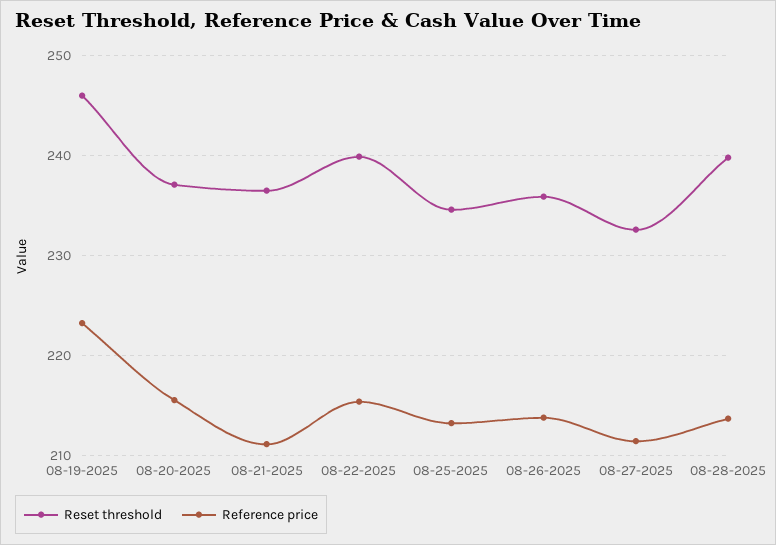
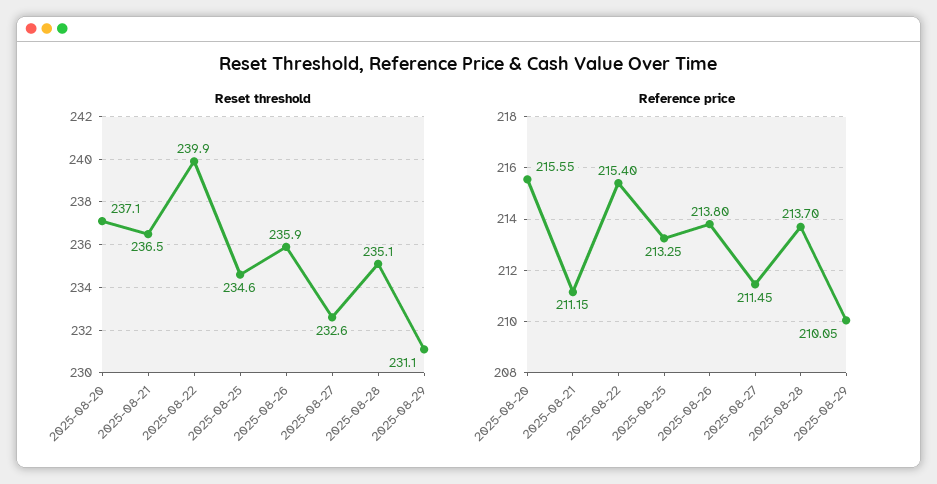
Reset threshold, 08-19-2025: 246 -> none
Reference price, 08-19-2025: 223 -> none
Reset threshold, 08-28-2025: 240 -> 235.1
Reset threshold, 2025-08-29: none -> 231.1
Reference price, 2025-08-29: none -> 210.05

